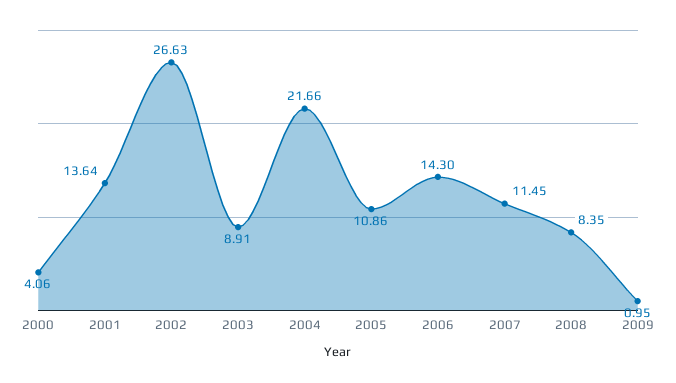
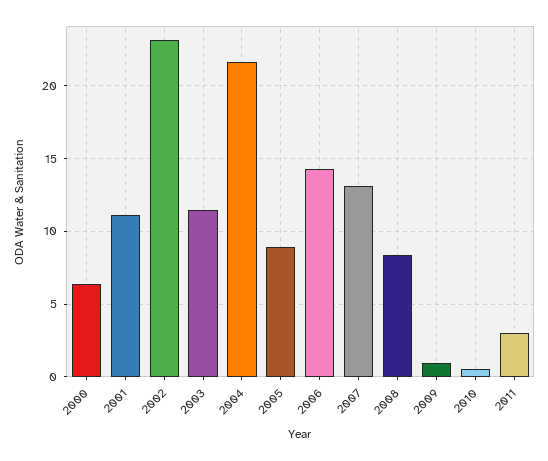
2000: 4.06 -> 6.5
2001: 13.64 -> 11
2002: 26.63 -> 23
2003: 8.91 -> 11.5
2005: 10.86 -> 9
2007: 11.45 -> 13
2010: none -> 0.5
2011: none -> 3

